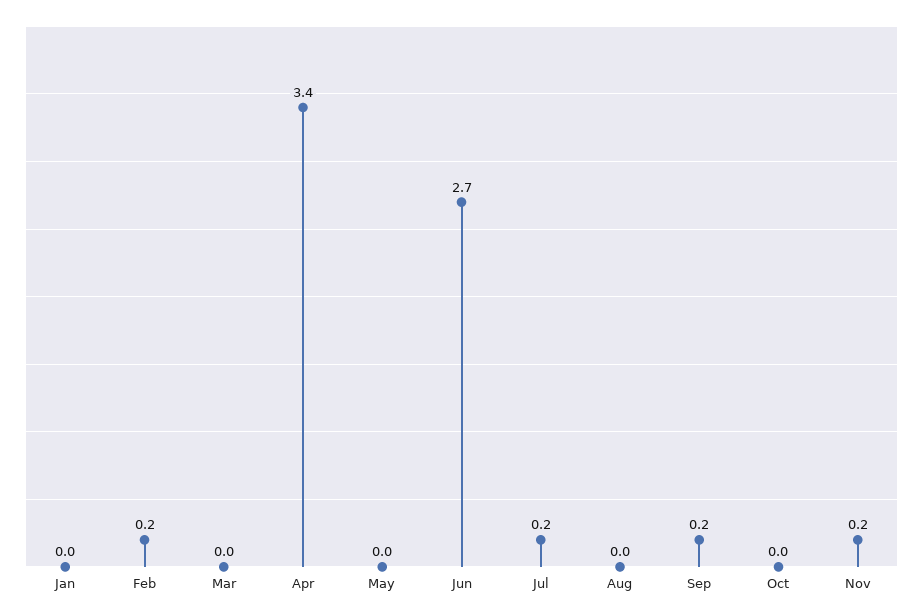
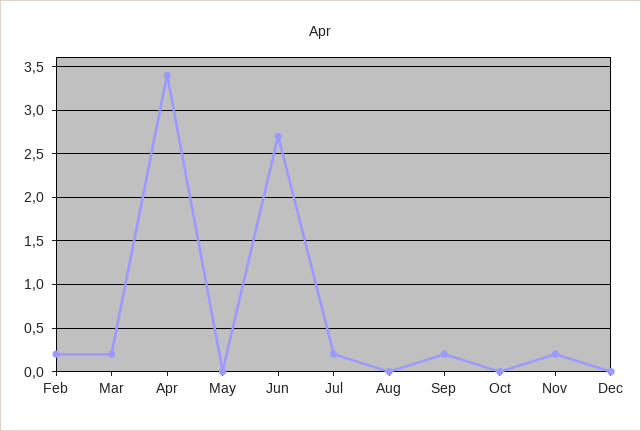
Jan: 0 -> none
Mar: 0 -> 0.2
Dec: none -> 0

